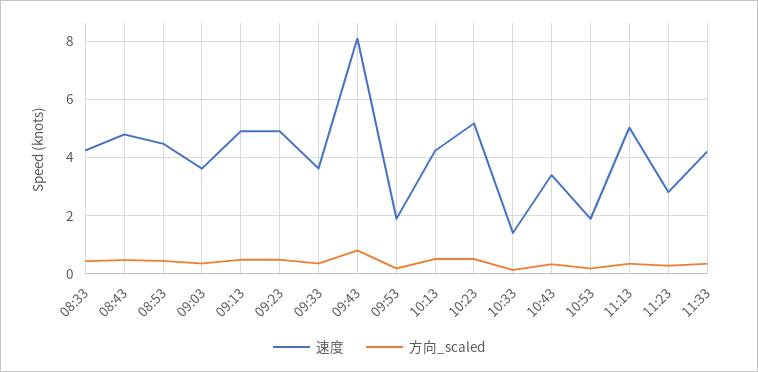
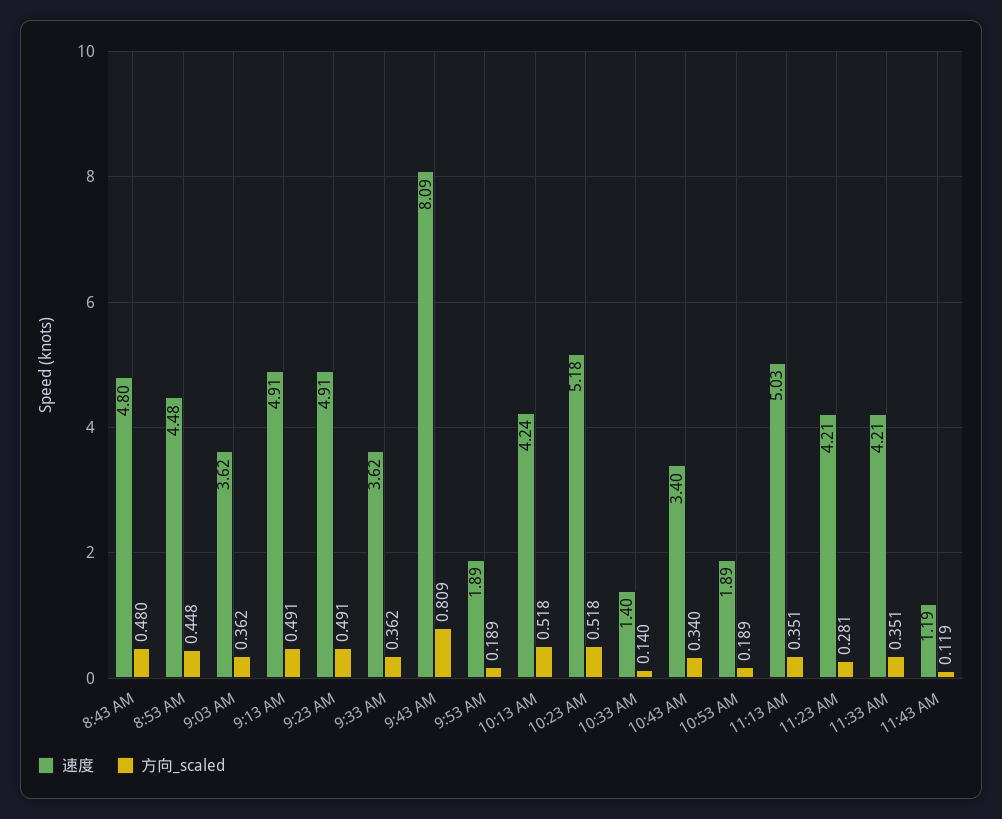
速度, 08:33: 4.25 -> none
方向_scaled, 08:33: 0.5 -> none
速度, 11:23: 2.75 -> 4.21
速度, 11:43 AM: none -> 1.19
方向_scaled, 11:43 AM: none -> 0.119

